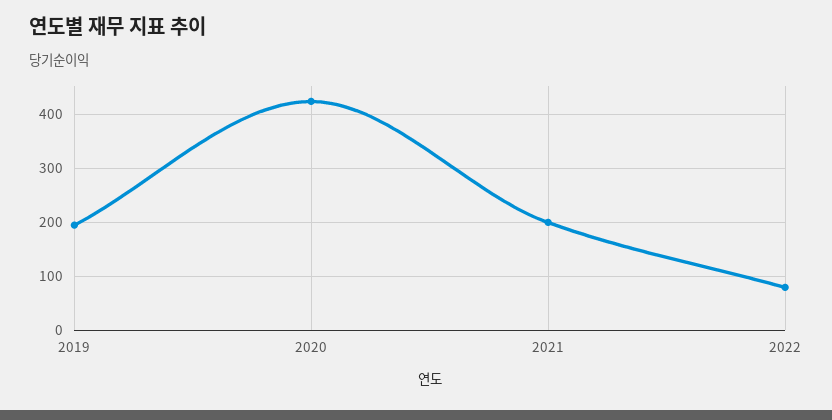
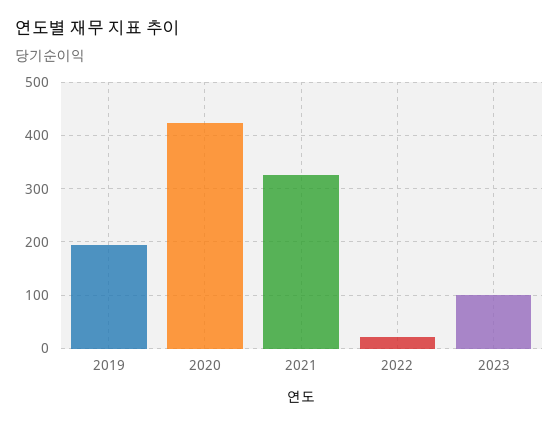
2021: 200 -> 320
2022: 80 -> 20
2023: none -> 100

